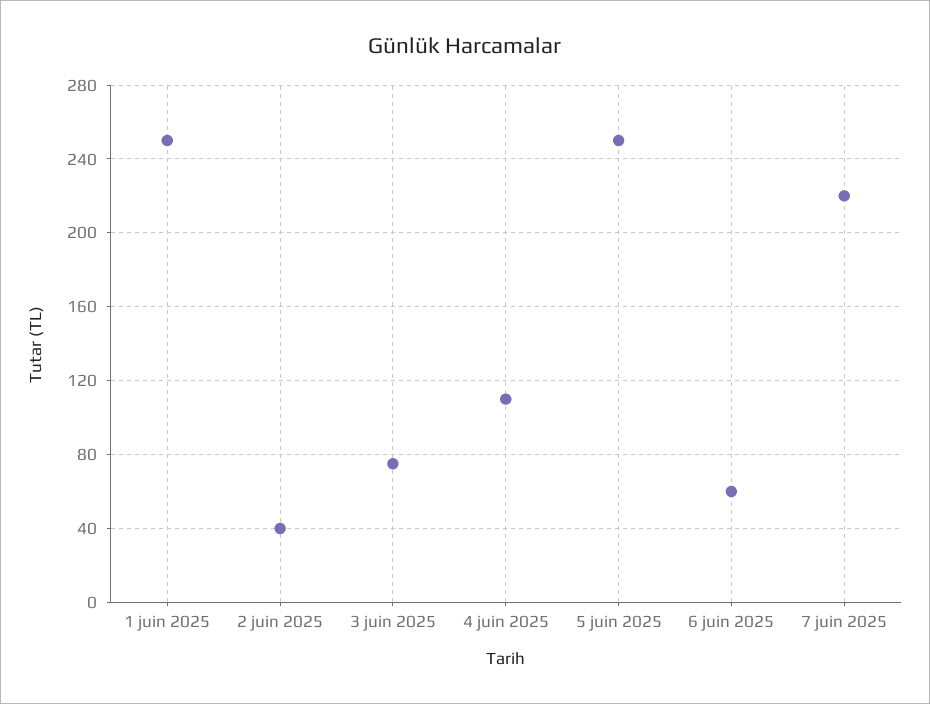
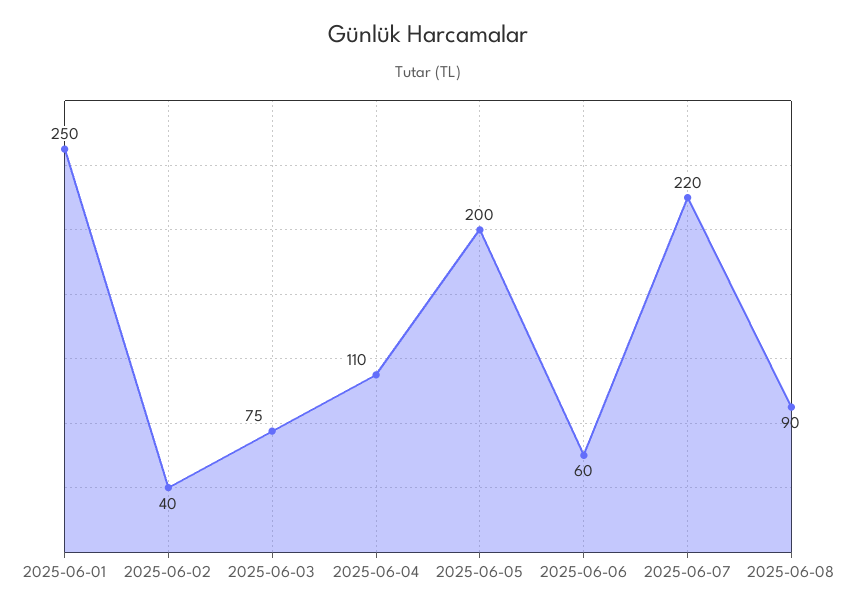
5 juin 2025: 250 -> 200
2025-06-08: none -> 90

